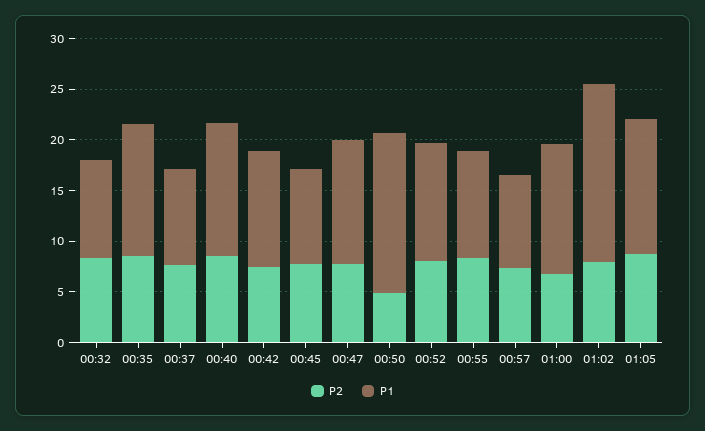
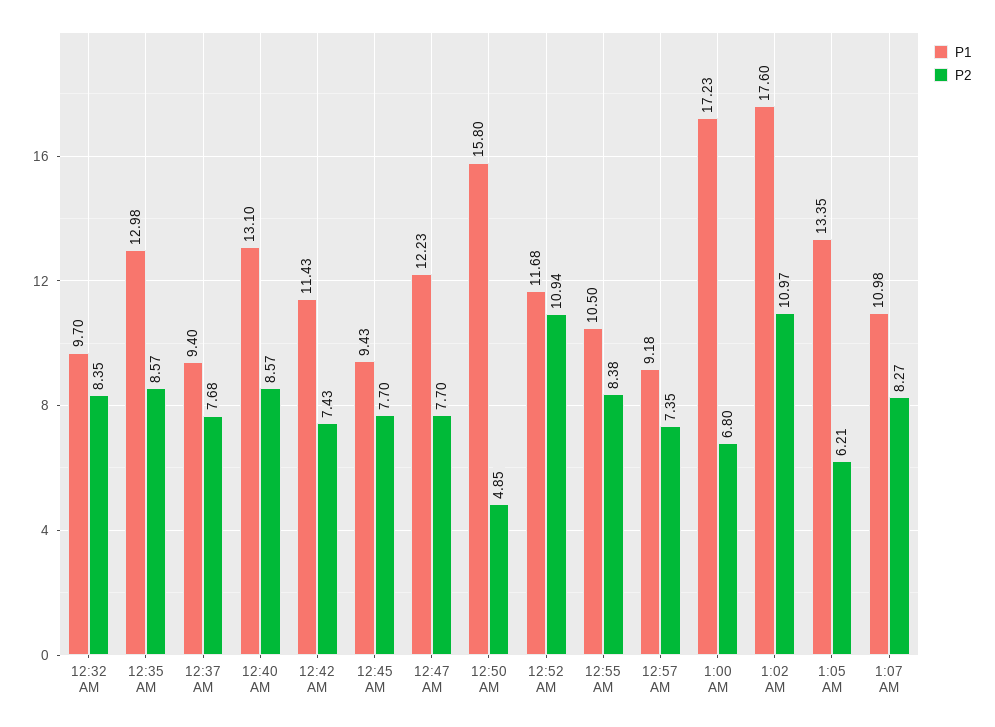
P2, 00:52: 8 -> 10.94
P1, 01:00: 13 -> 17.23
P2, 01:02: 8 -> 10.97
P2, 01:05: 9 -> 6.21
P1, 1:07 AM: none -> 10.98
P2, 1:07 AM: none -> 8.27

